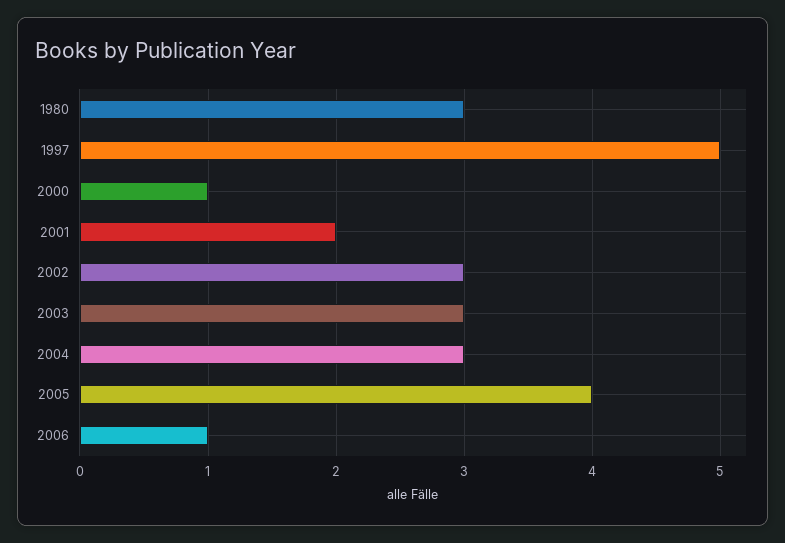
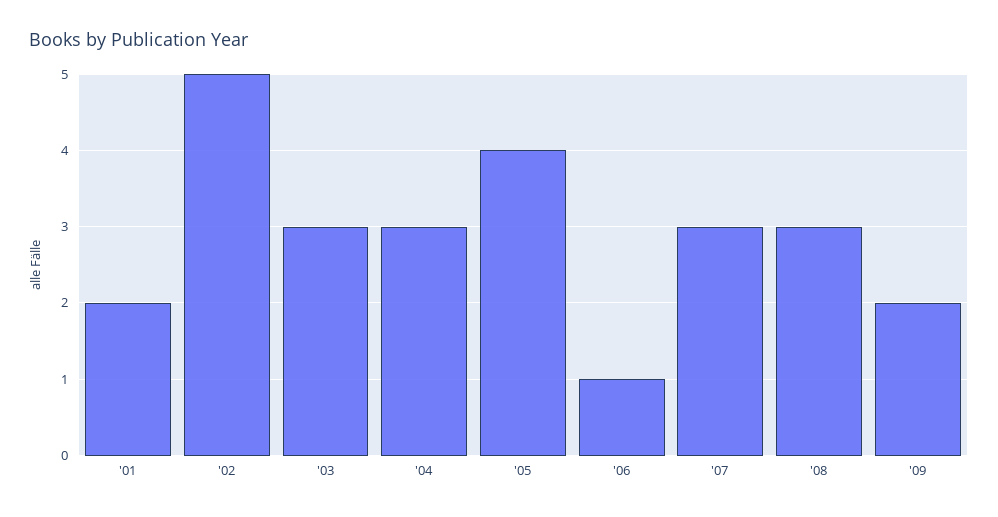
1980: 3 -> none
1997: 5 -> none
2000: 1 -> none
2002: 3 -> 5
'07: none -> 3
'08: none -> 3
'09: none -> 2

